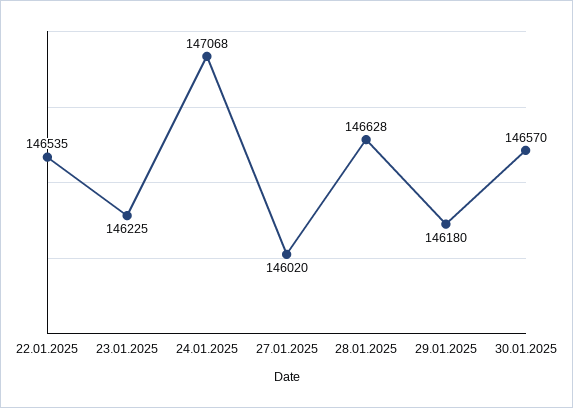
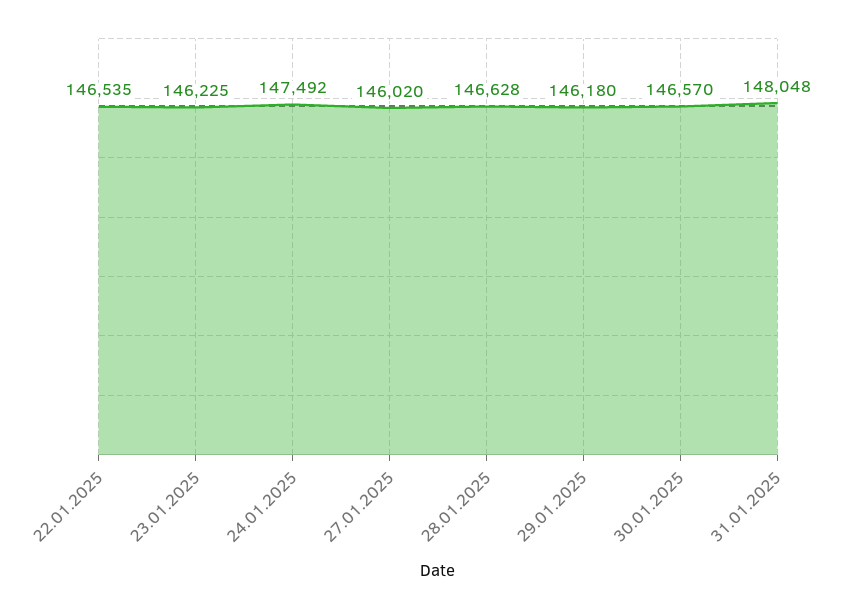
24.01.2025: 147068 -> 147492
31.01.2025: none -> 148048

